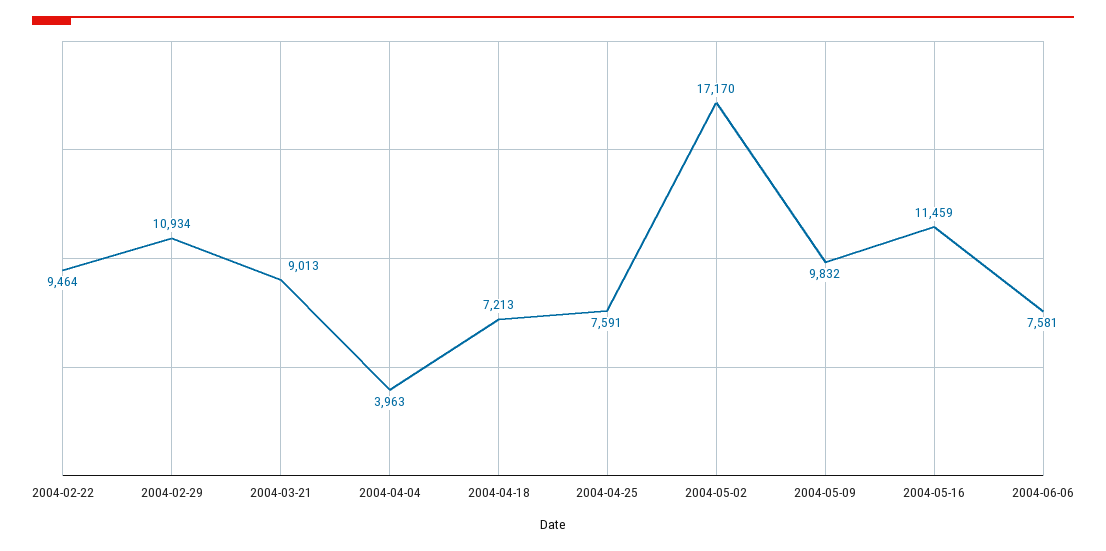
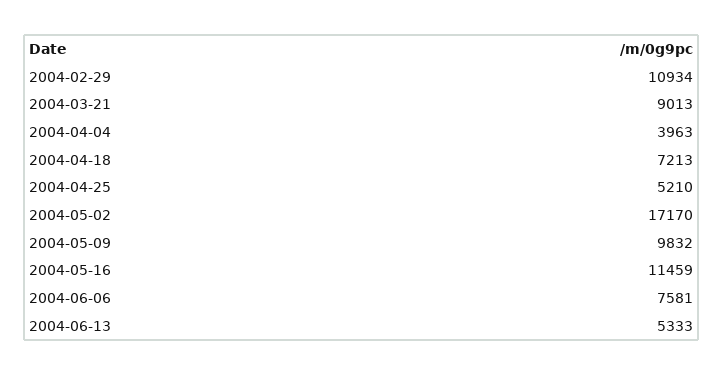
2004-02-22: 9464 -> none
2004-04-25: 7591 -> 5210
2004-06-13: none -> 5333

